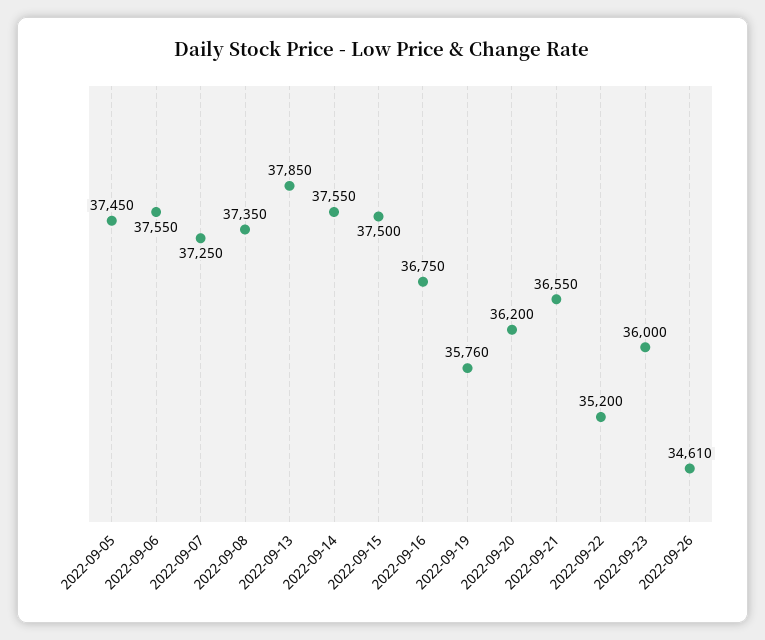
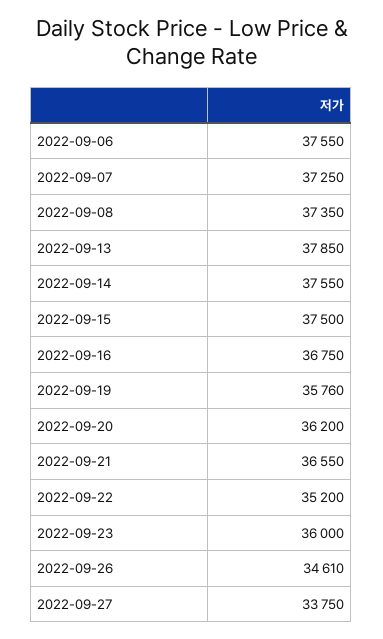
2022-09-05: 37450 -> none
2022-09-27: none -> 33750

